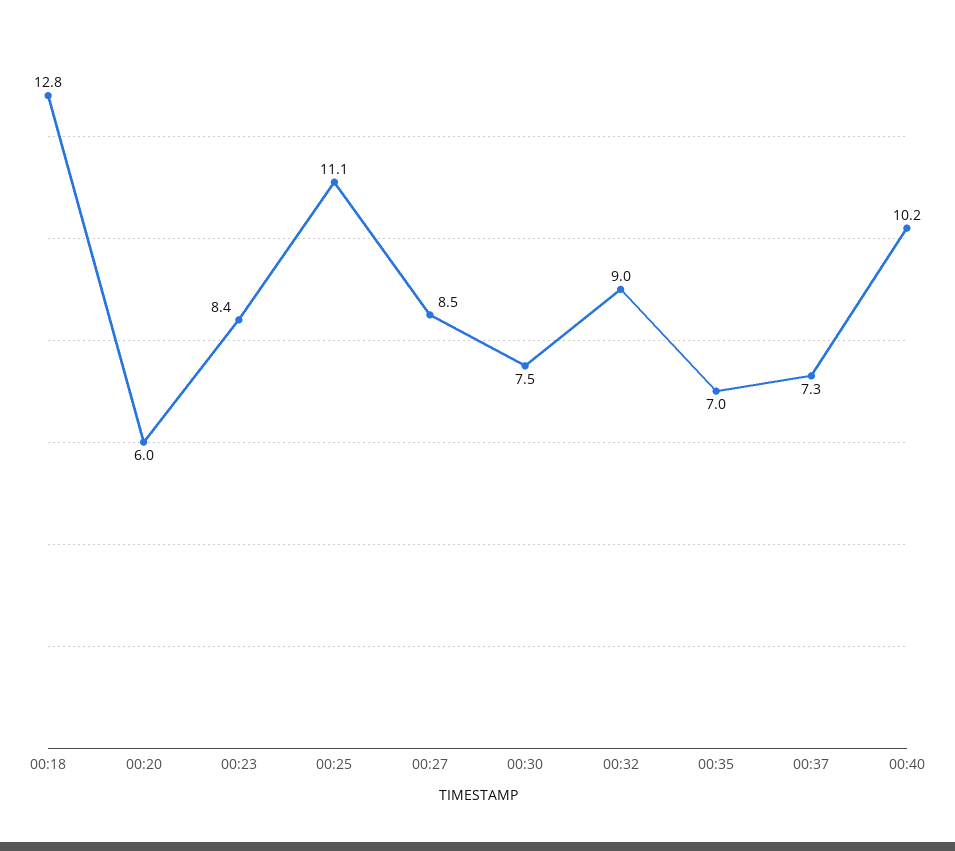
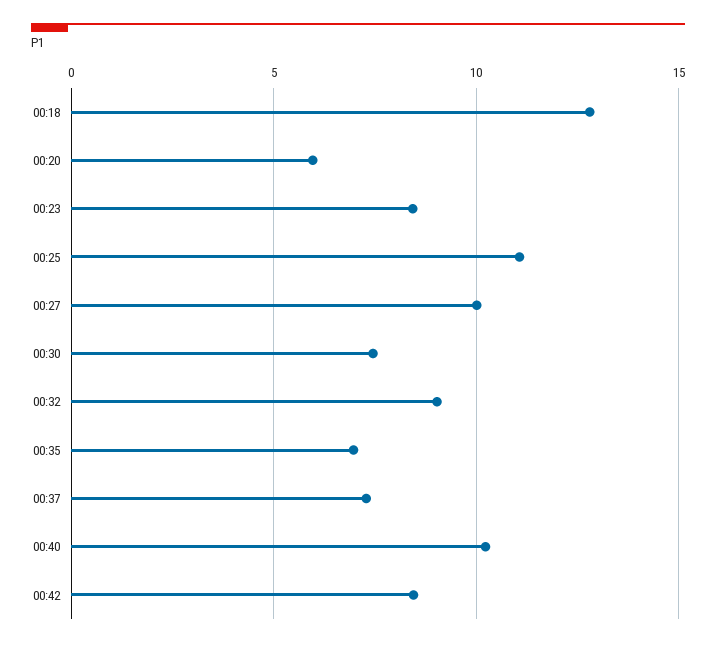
00:27: 8.5 -> 10
00:42: none -> 8.5

